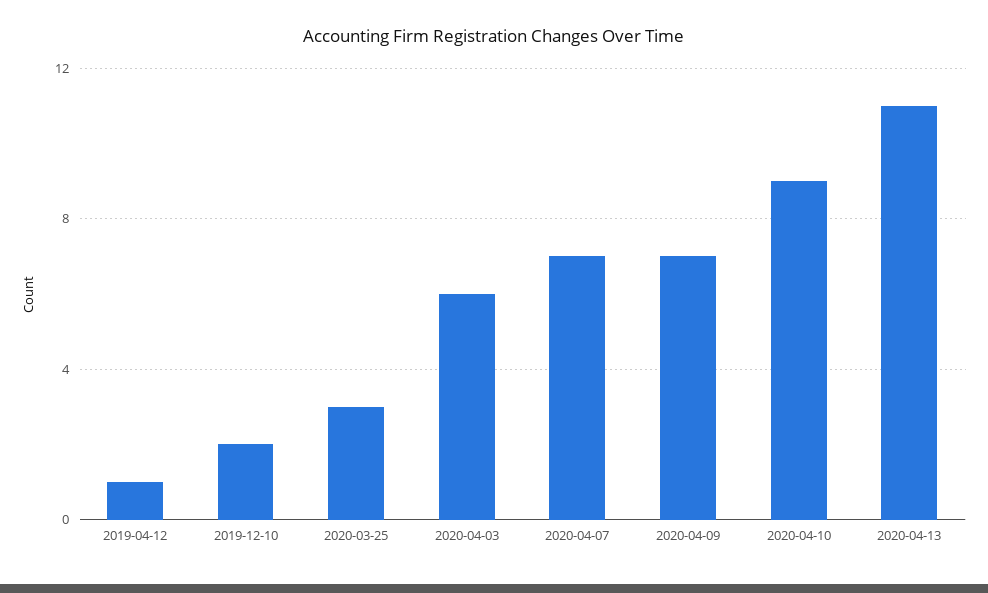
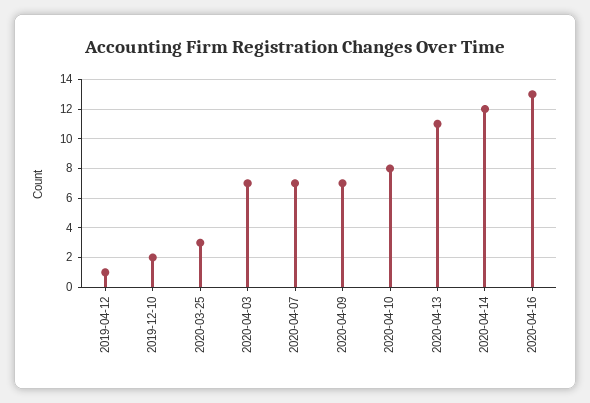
2020-04-03: 6 -> 7
2020-04-10: 9 -> 8
2020-04-14: none -> 12
2020-04-16: none -> 13

